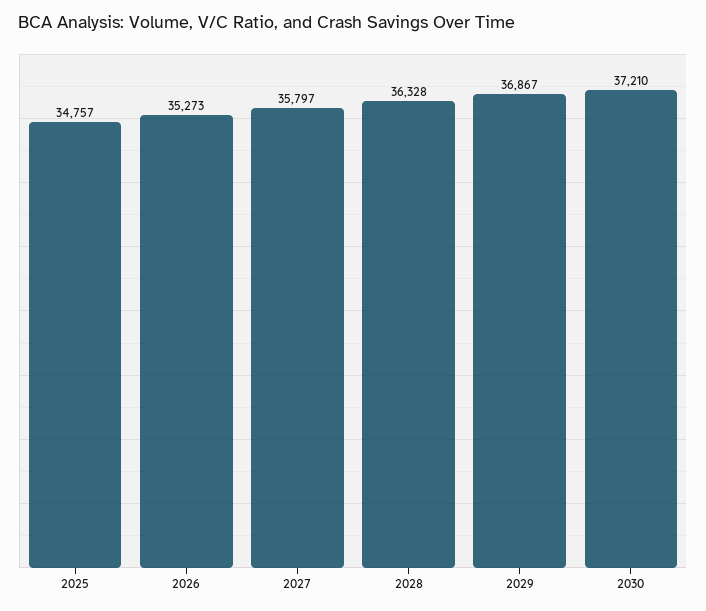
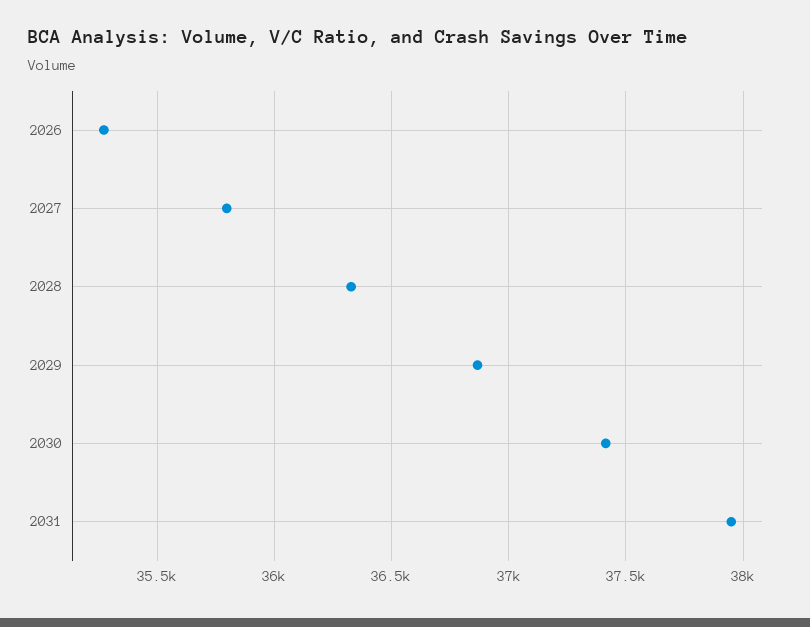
2025: 34757 -> none
2030: 37210 -> 37400
2031: none -> 37950

